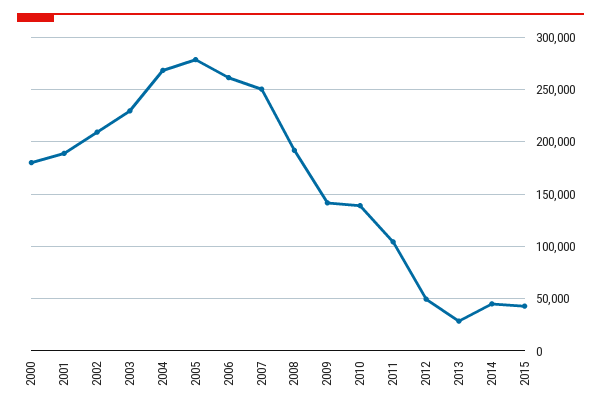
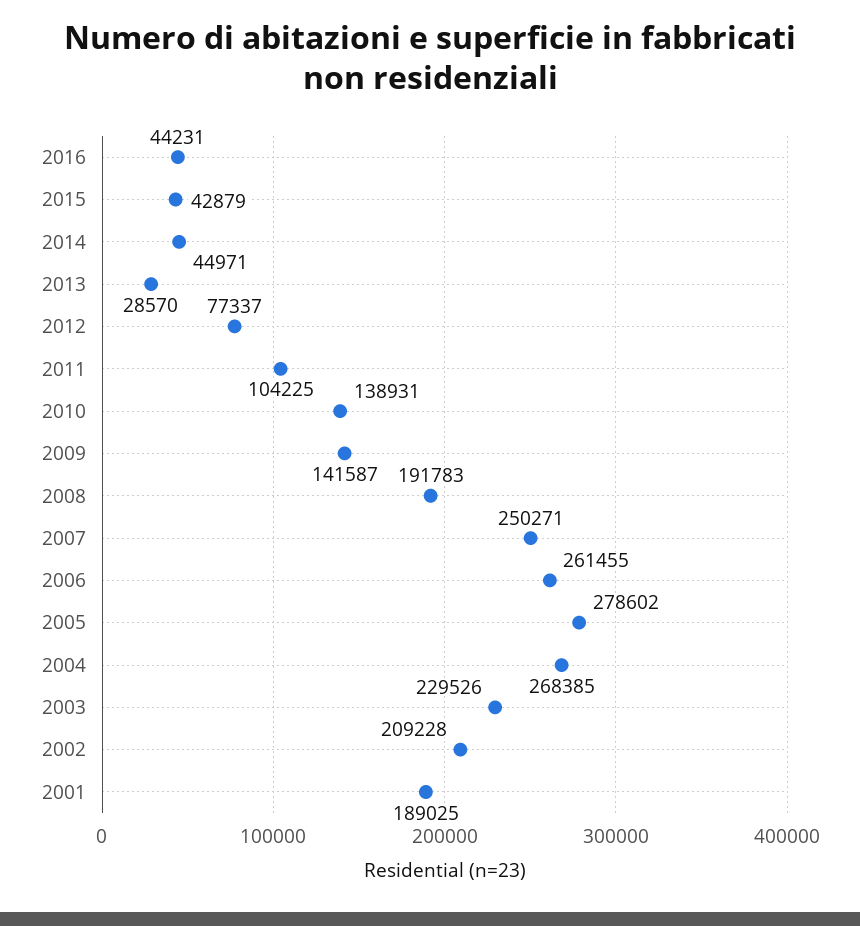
2000: 180000 -> none
2012: 50000 -> 77337
2016: none -> 44231

